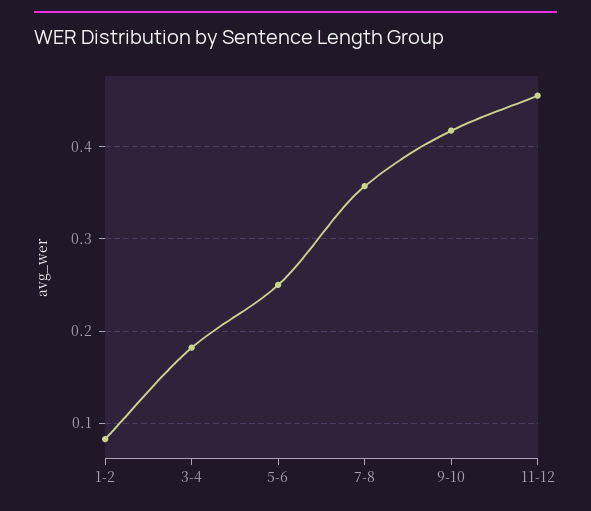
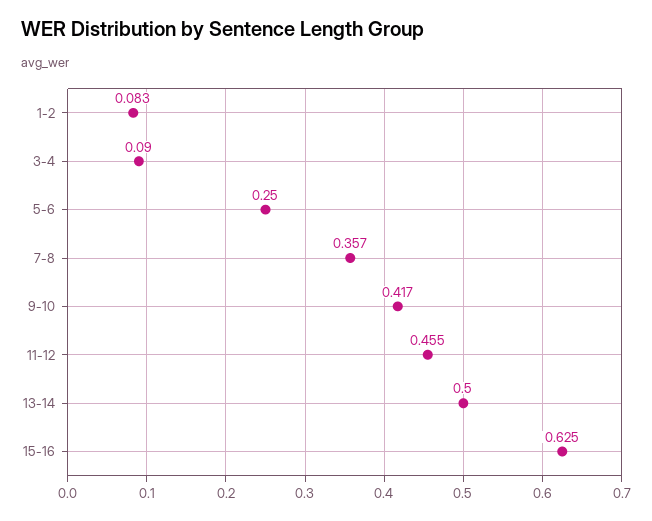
3-4: 0.18 -> 0.09
13-14: none -> 0.5
15-16: none -> 0.625

